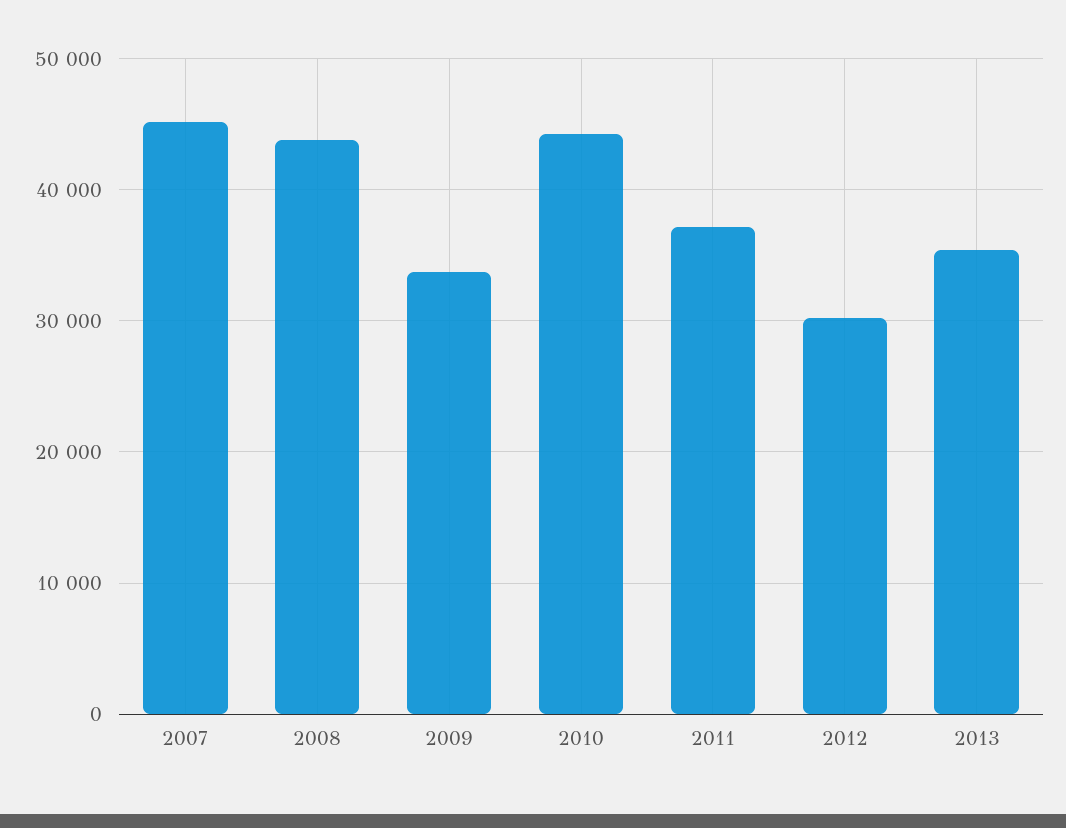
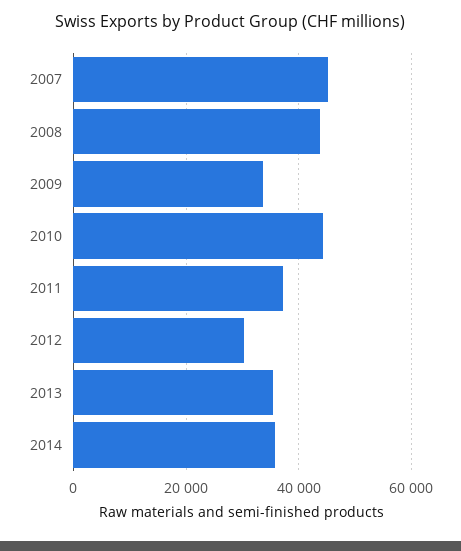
2014: none -> 36000

